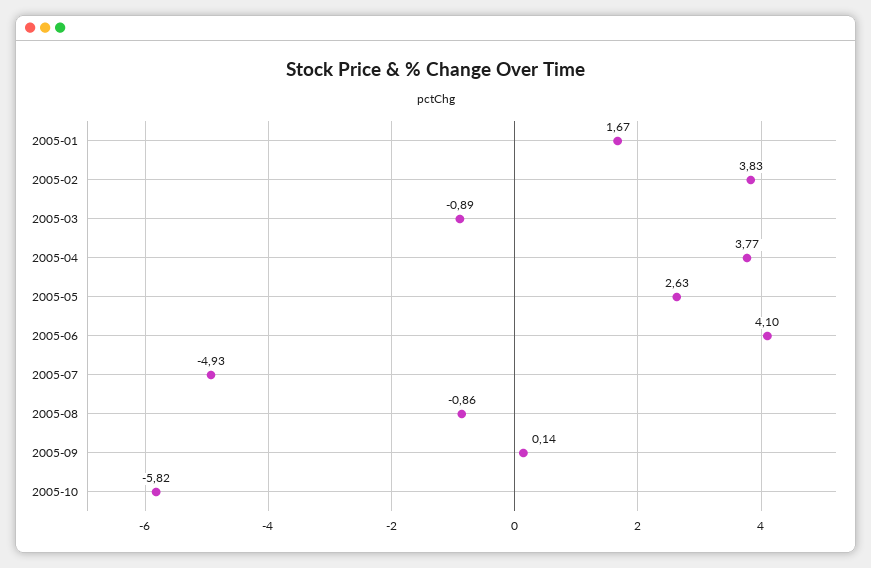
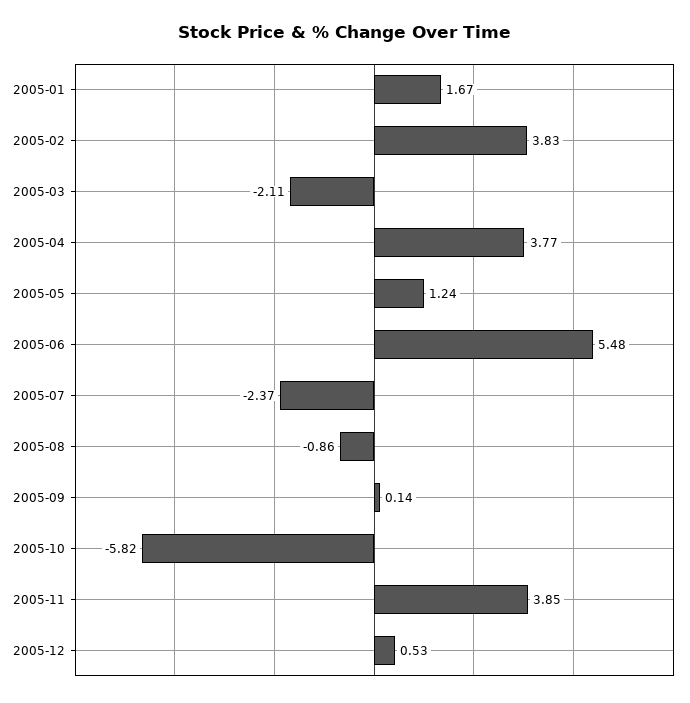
2005-03: -0.89 -> -2.11
2005-05: 2.63 -> 1.24
2005-06: 4.1 -> 5.48
2005-07: -4.93 -> -2.37
2005-11: none -> 3.85
2005-12: none -> 0.53

